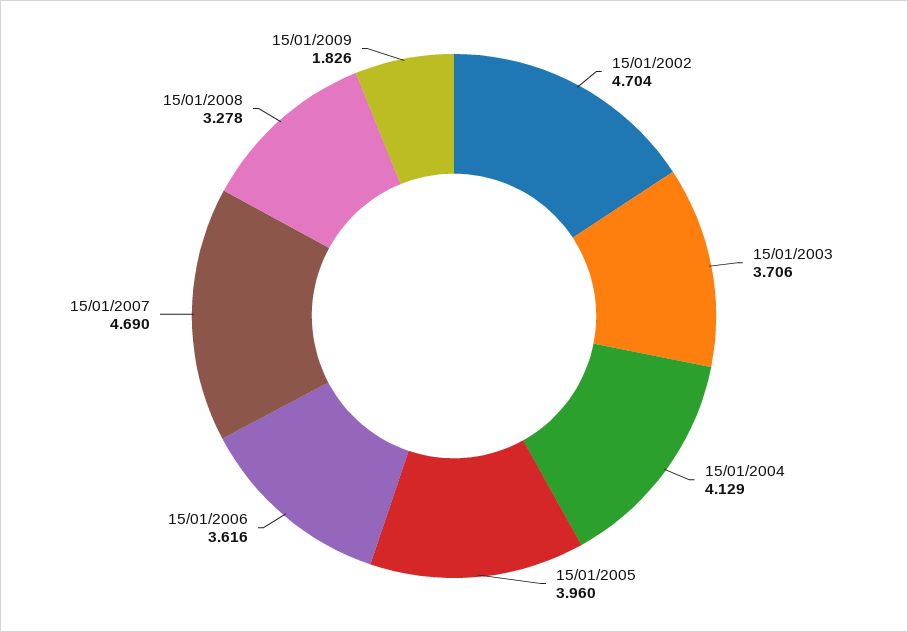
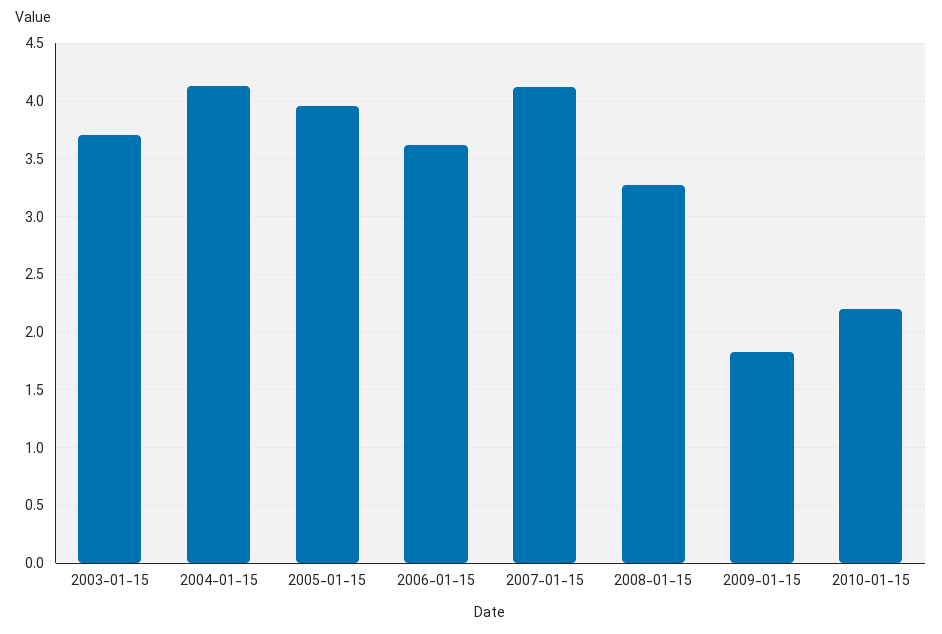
15/01/2002: 4.704 -> none
15/01/2007: 4.69 -> 4.1
2010-01-15: none -> 2.2

